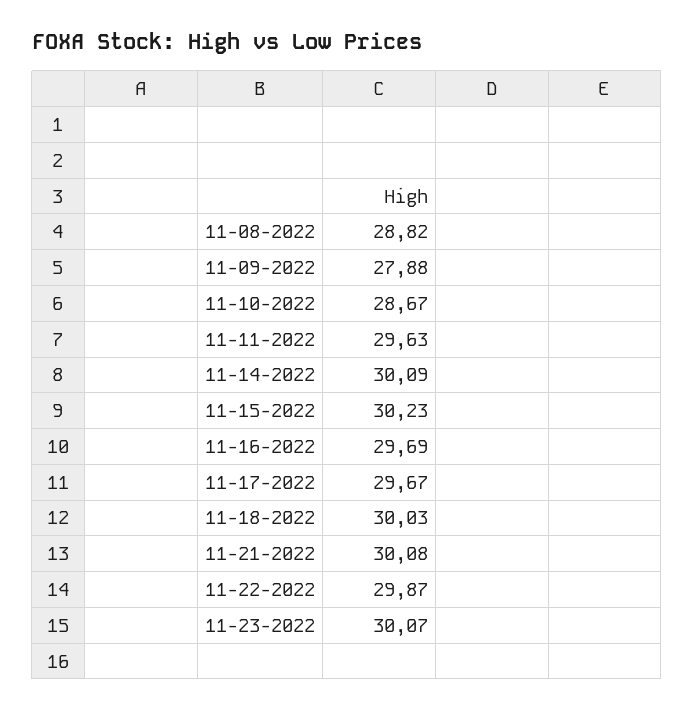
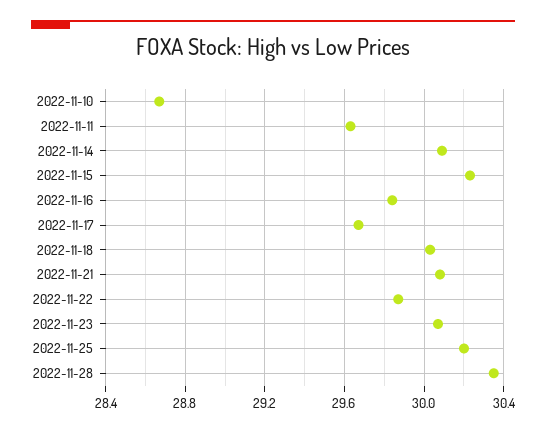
11-08-2022: 28.82 -> none
11-09-2022: 27.88 -> none
11-16-2022: 29.69 -> 29.85
2022-11-25: none -> 30.2
2022-11-28: none -> 30.35

